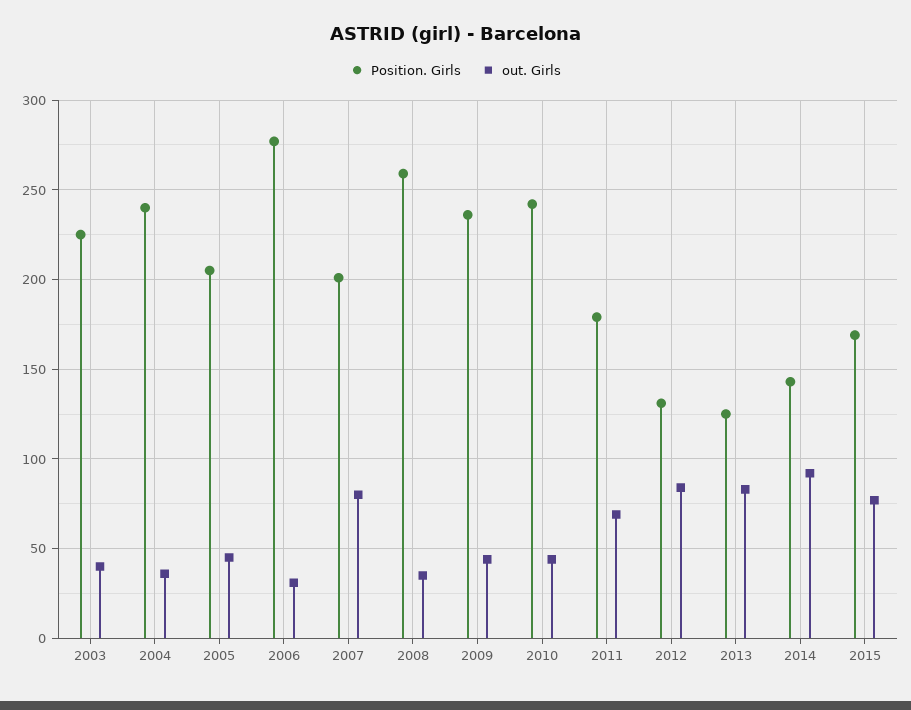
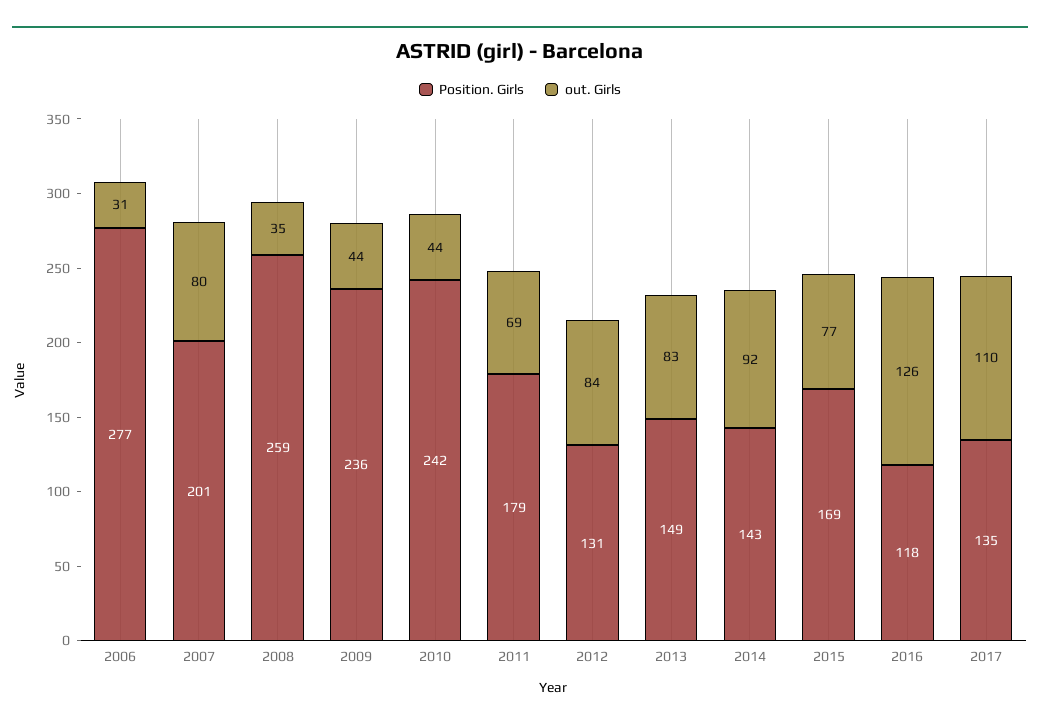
Position. Girls, 2003: 225 -> none
out. Girls, 2003: 40 -> none
Position. Girls, 2004: 240 -> none
out. Girls, 2004: 35 -> none
Position. Girls, 2005: 205 -> none
out. Girls, 2005: 45 -> none
Position. Girls, 2013: 125 -> 149
Position. Girls, 2016: none -> 118
out. Girls, 2016: none -> 126
Position. Girls, 2017: none -> 135
out. Girls, 2017: none -> 110

